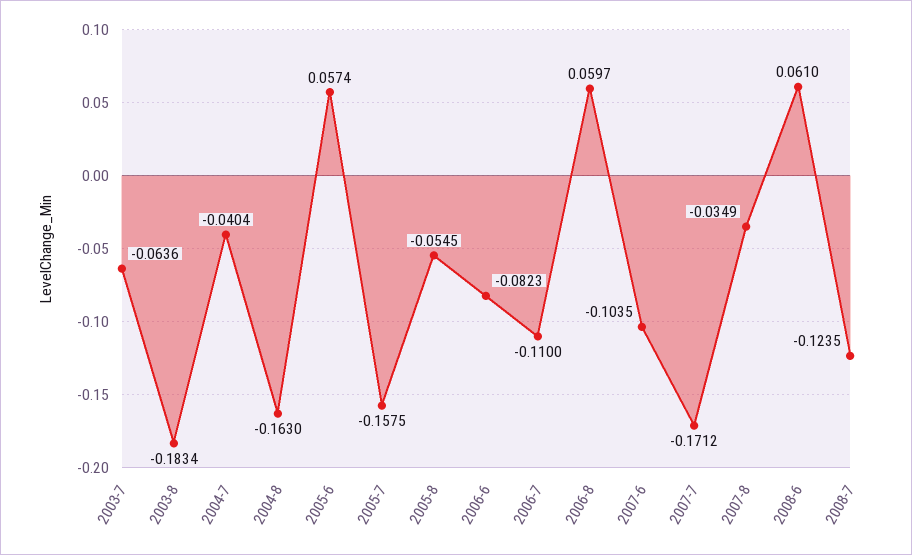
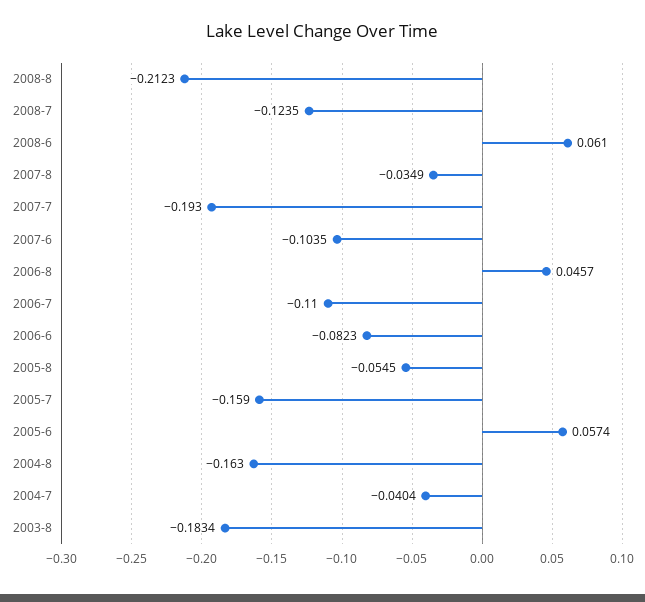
2003-7: -0.0636 -> none
2005-7: -0.1575 -> -0.159
2006-8: 0.0597 -> 0.0457
2007-7: -0.1712 -> -0.193
2008-8: none -> -0.2123

